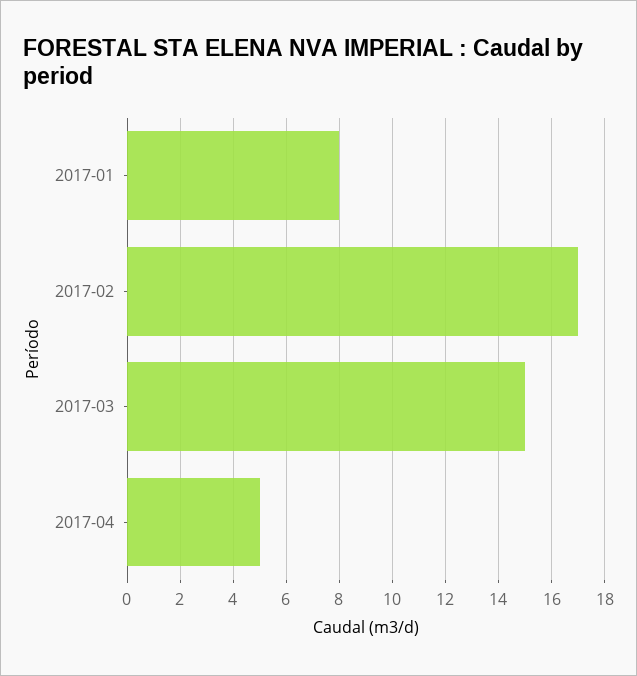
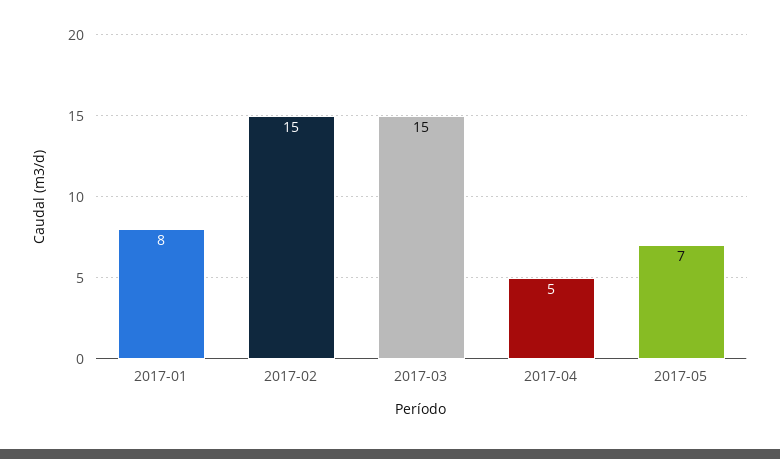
2017-02: 17 -> 15
2017-05: none -> 7

